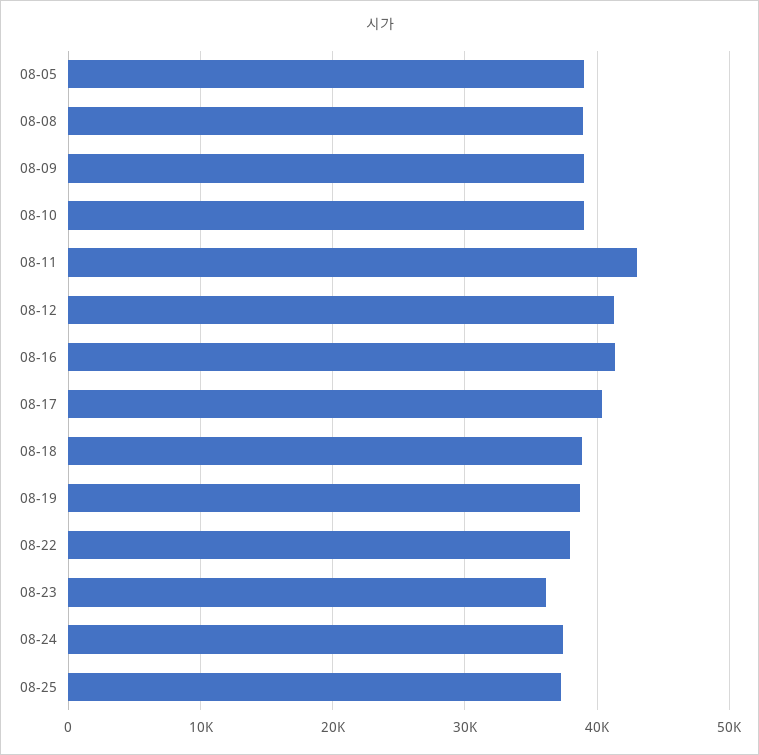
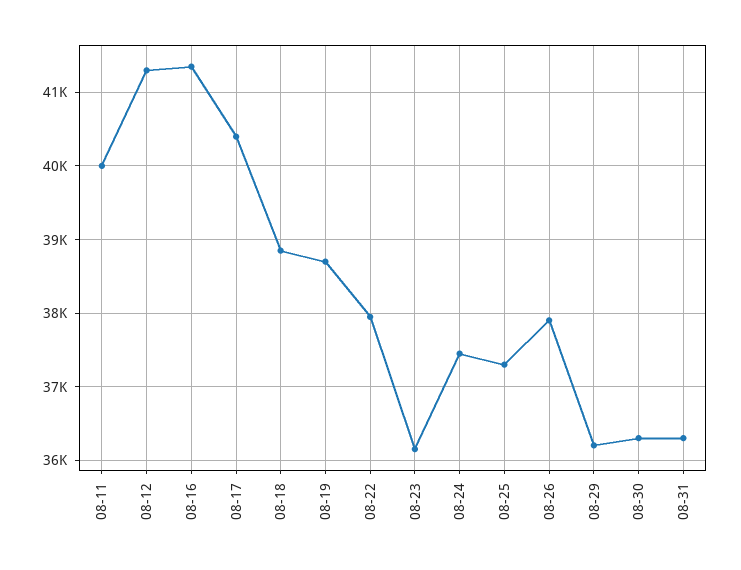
08-05: 39000 -> none
08-08: 39000 -> none
08-09: 39000 -> none
08-10: 39000 -> none
08-11: 43000 -> 40000
08-26: none -> 37900
08-29: none -> 36200
08-30: none -> 36300
08-31: none -> 36300

